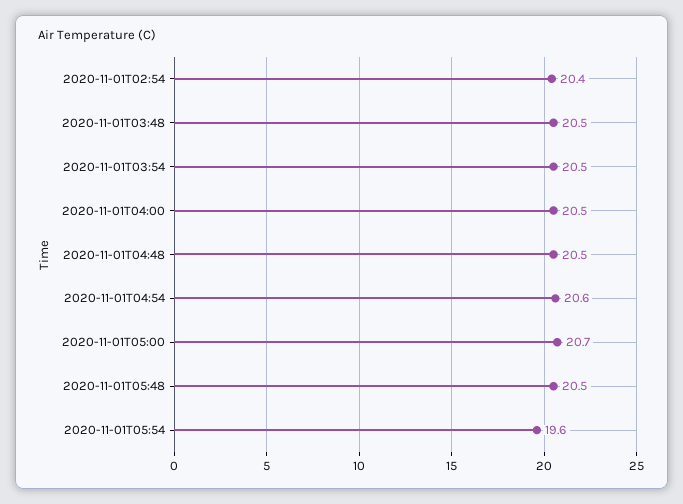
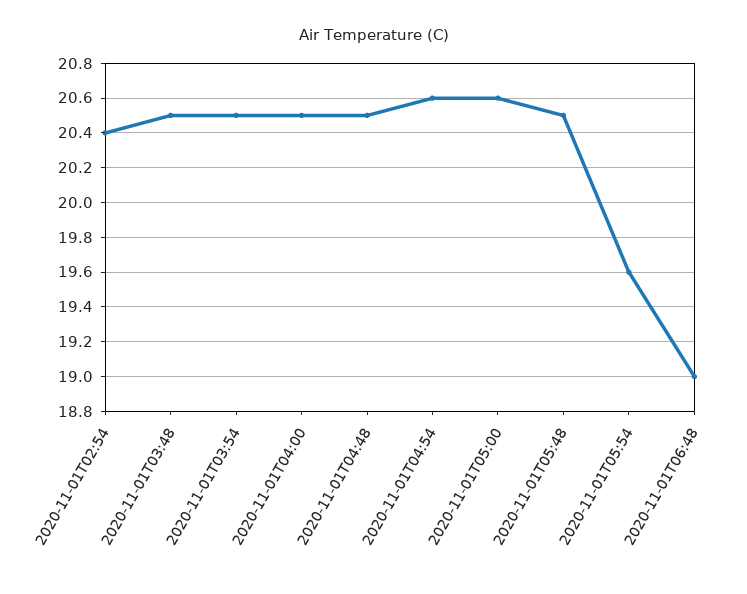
2020-11-01T05:00: 20.7 -> 20.6
2020-11-01T06:48: none -> 19

